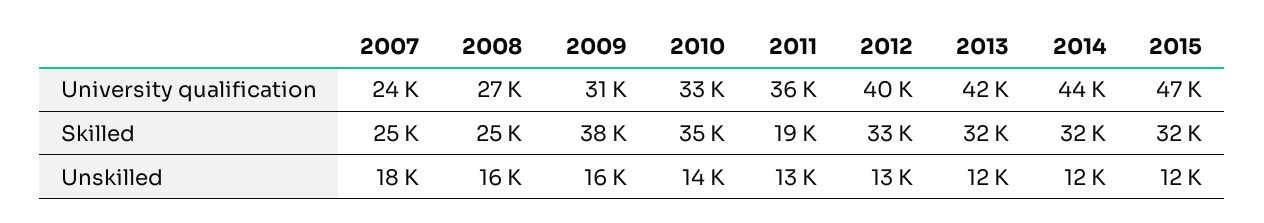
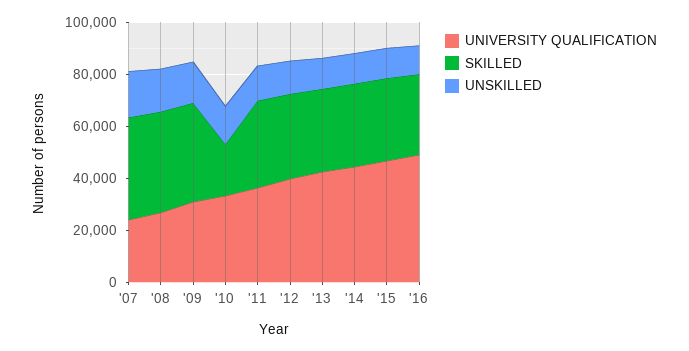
Skilled, 2007: 25000 -> 40000
Skilled, 2008: 25000 -> 40000
Skilled, 2010: 35000 -> 20000
Skilled, 2011: 19000 -> 35000
University qualification, '16: none -> 50000
Skilled, '16: none -> 30000
Unskilled, '16: none -> 10000

